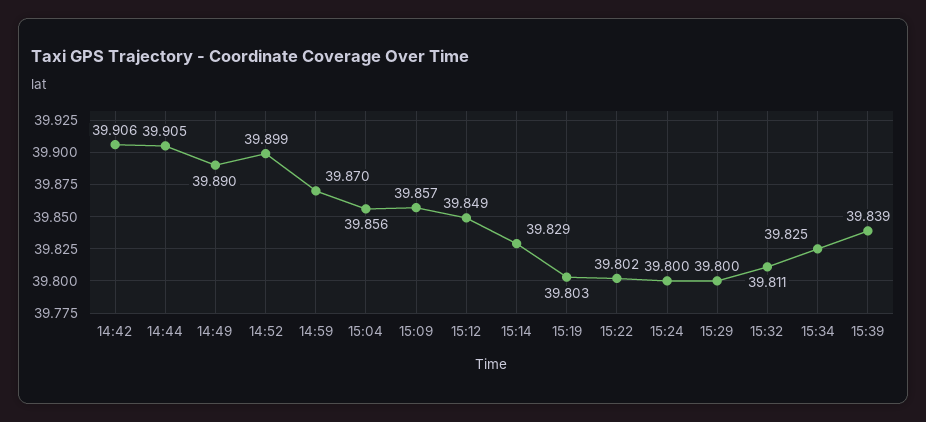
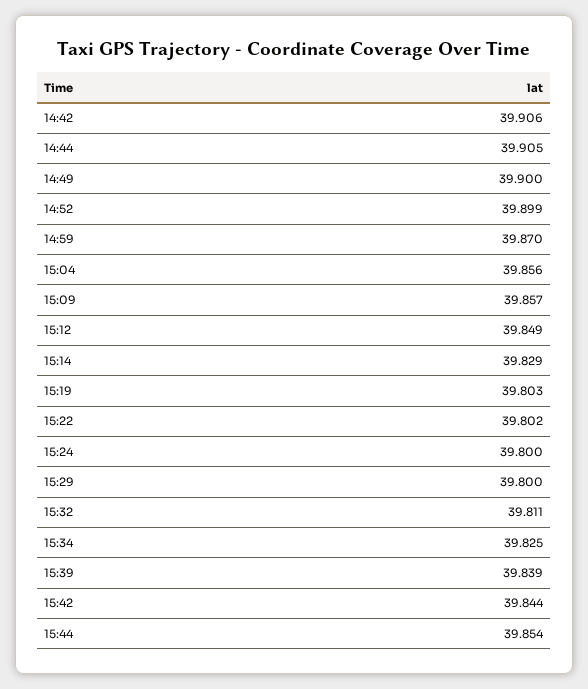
14:49: 39.89 -> 39.9
15:42: none -> 39.844
15:44: none -> 39.854

